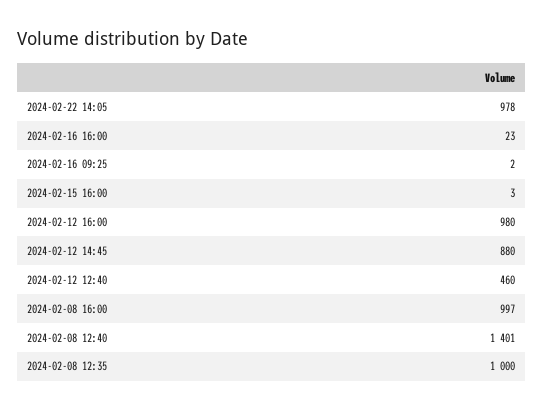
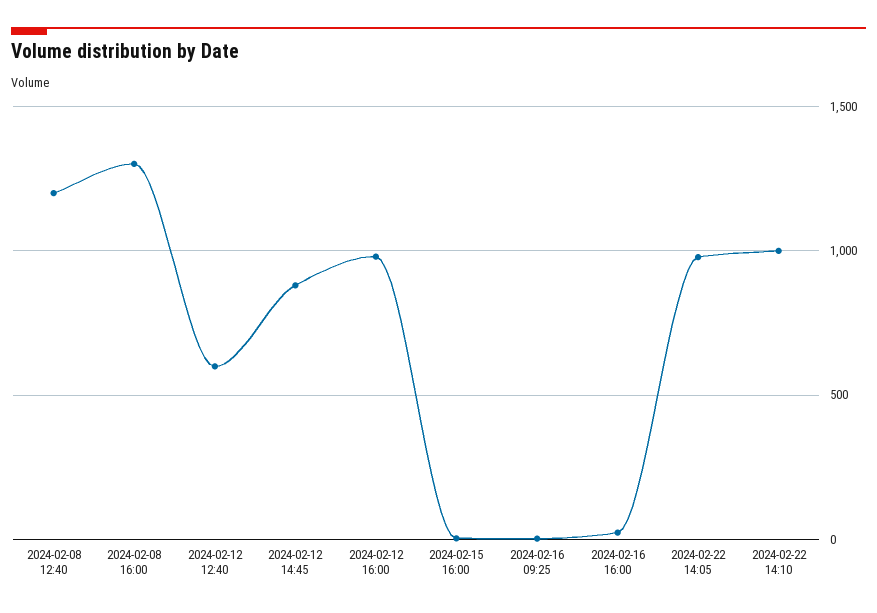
2024-02-12 12:40: 460 -> 600
2024-02-08 16:00: 997 -> 1300
2024-02-08 12:40: 1401 -> 1200
2024-02-08 12:35: 1000 -> none
2024-02-22 14:10: none -> 1000

